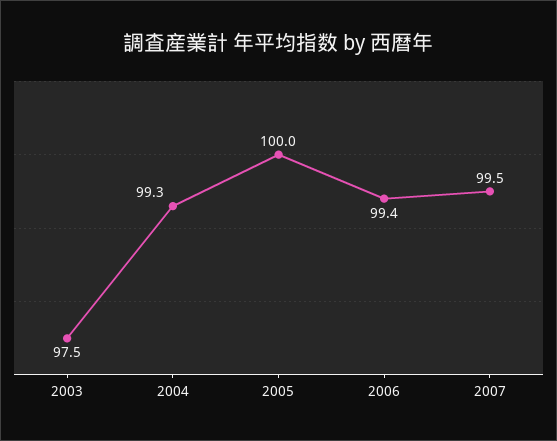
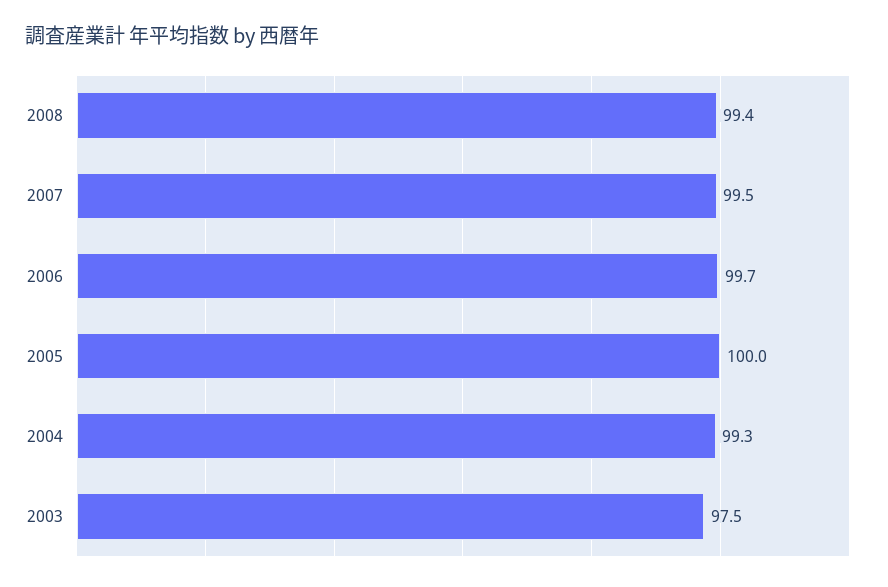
2006: 99.4 -> 99.7
2008: none -> 99.4

